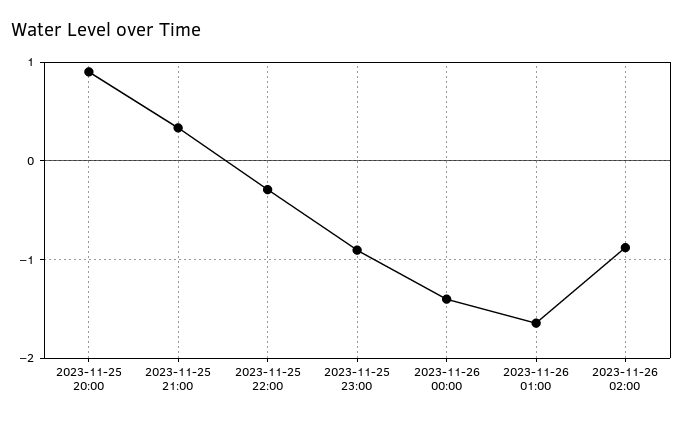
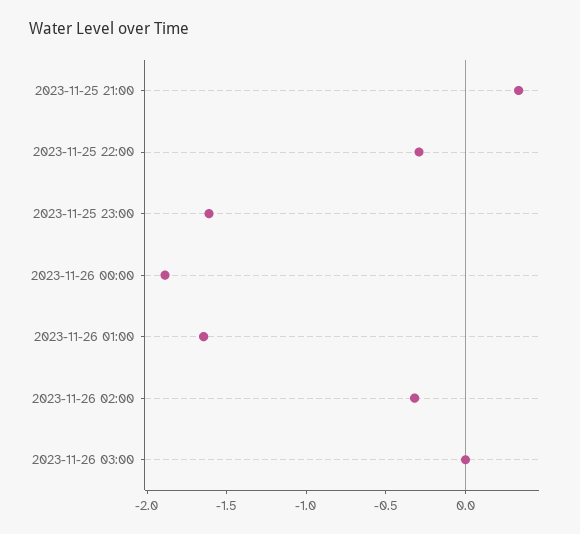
2023-11-25 20:00: 0.9 -> none
2023-11-25 23:00: -0.9 -> -1.6
2023-11-26 00:00: -1.4 -> -1.9
2023-11-26 02:00: -0.9 -> -0.3
2023-11-26 03:00: none -> 0

